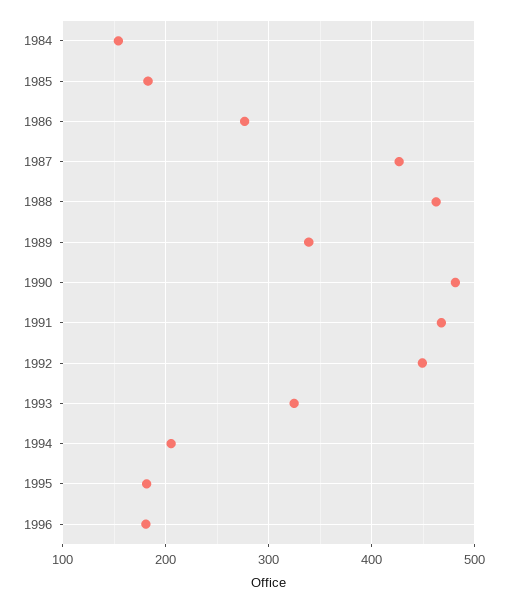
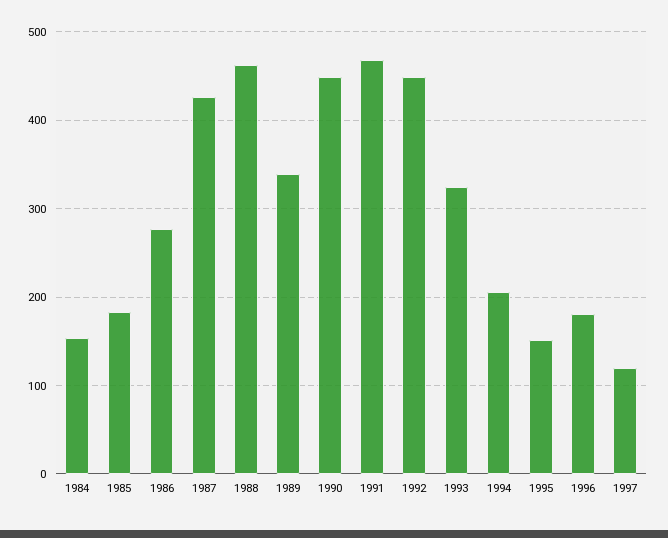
1990: 480 -> 450
1995: 180 -> 150
1997: none -> 120

